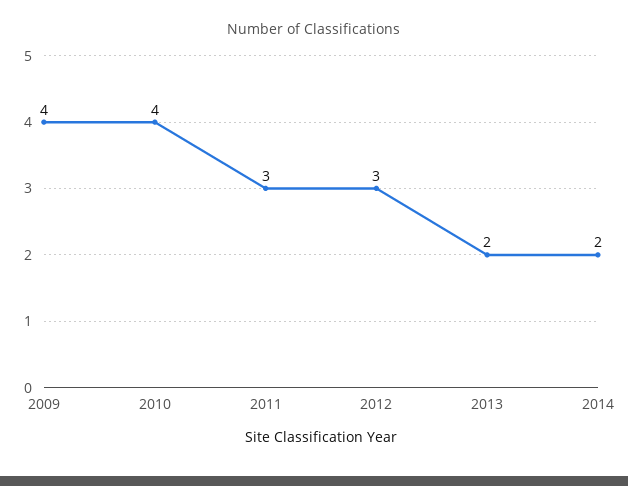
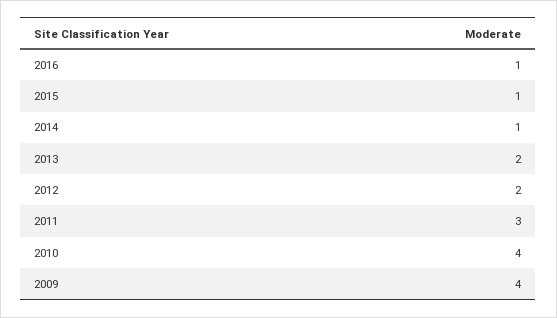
2012: 3 -> 2
2014: 2 -> 1
2016: none -> 1
2015: none -> 1

